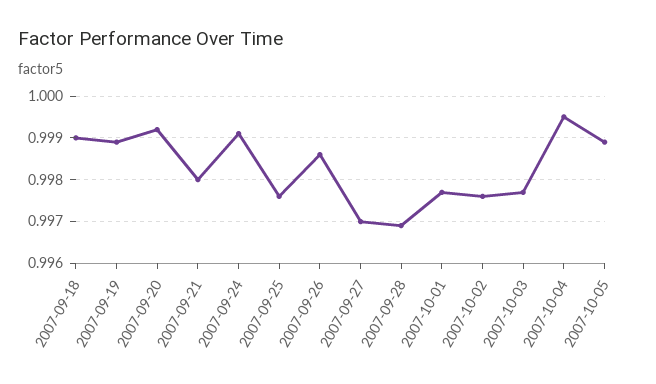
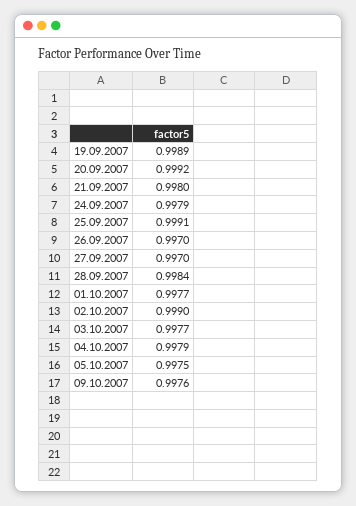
2007-09-18: 0.999 -> none
2007-09-24: 0.999 -> 0.9979
2007-09-25: 0.9975 -> 0.9991
2007-09-26: 0.9985 -> 0.997
2007-09-28: 0.997 -> 0.9984
2007-10-02: 0.9975 -> 0.999
2007-10-04: 0.9995 -> 0.9979
2007-10-05: 0.999 -> 0.9975
09.10.2007: none -> 0.9976

